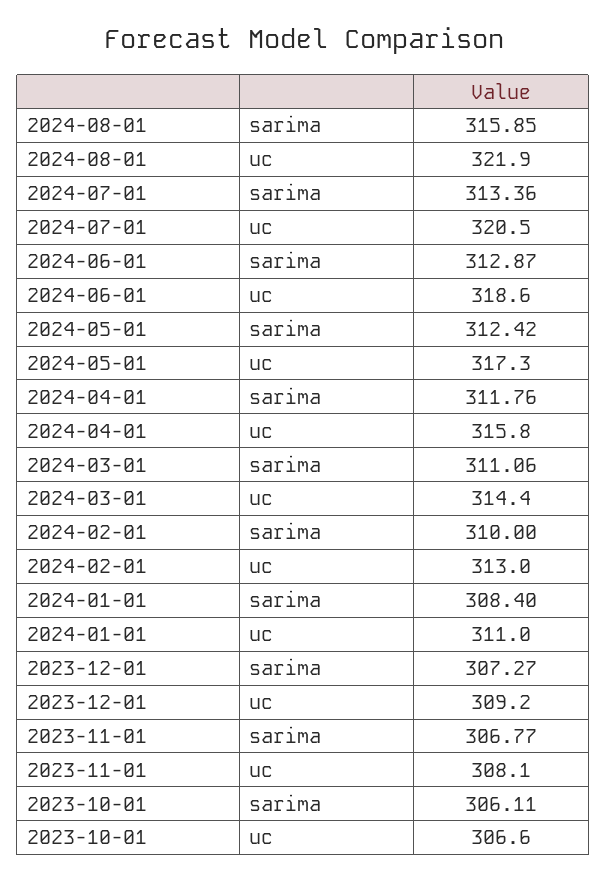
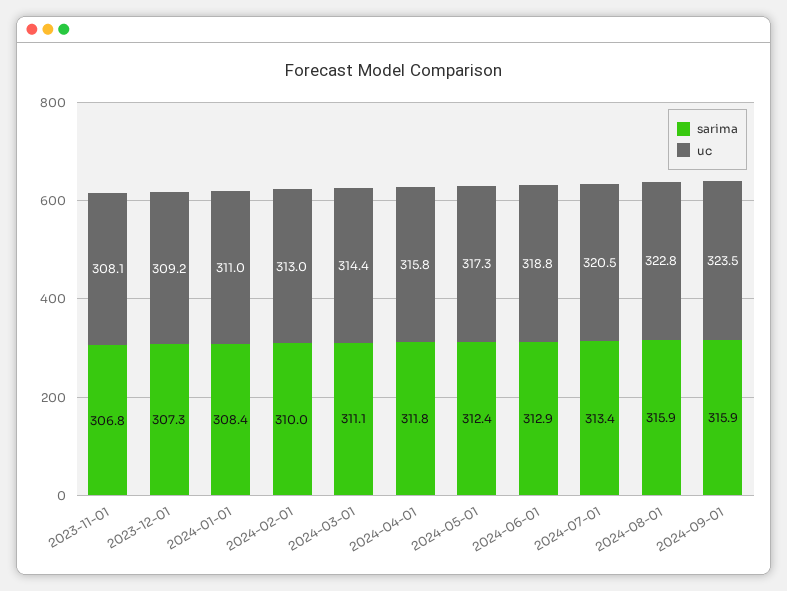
uc, 2024-08-01: 321.9 -> 322.8
uc, 2024-06-01: 318.6 -> 318.8
sarima, 2023-10-01: 306.11 -> none
uc, 2023-10-01: 306.6 -> none
sarima, 2024-09-01: none -> 315.9
uc, 2024-09-01: none -> 323.5

